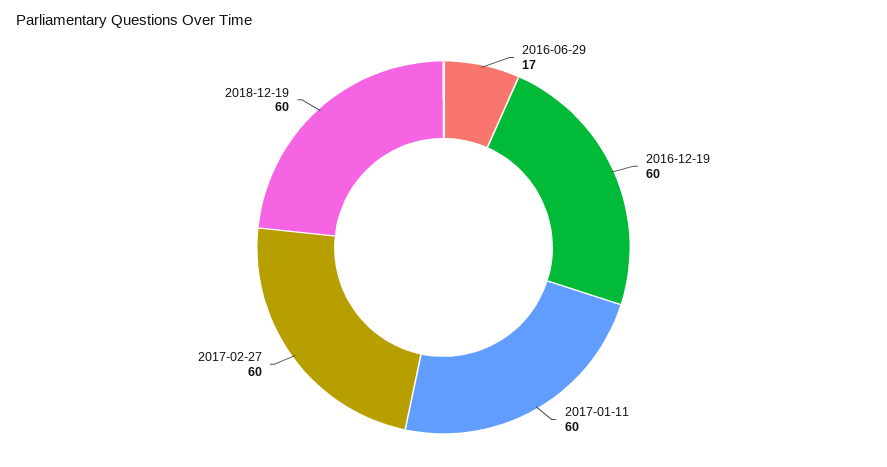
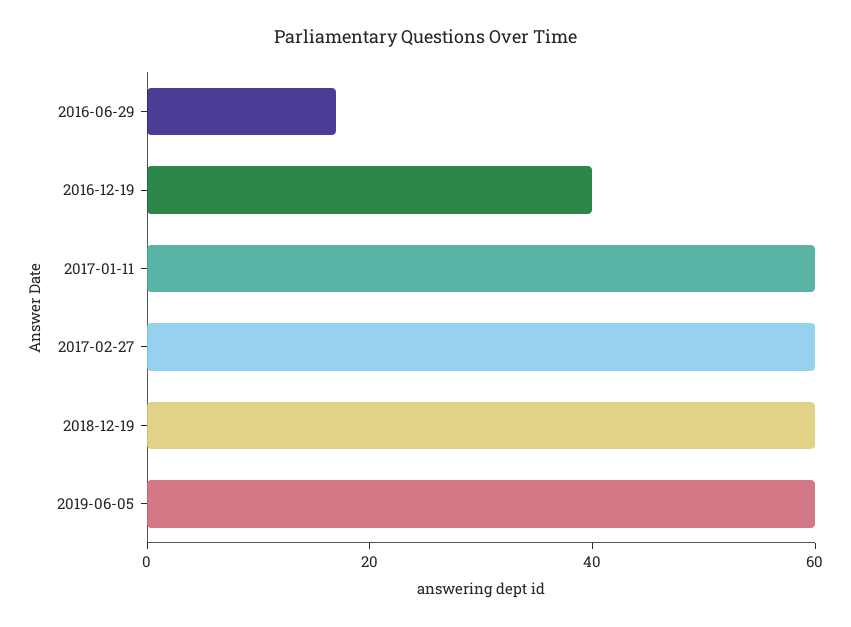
2016-12-19: 60 -> 40
2019-06-05: none -> 60

